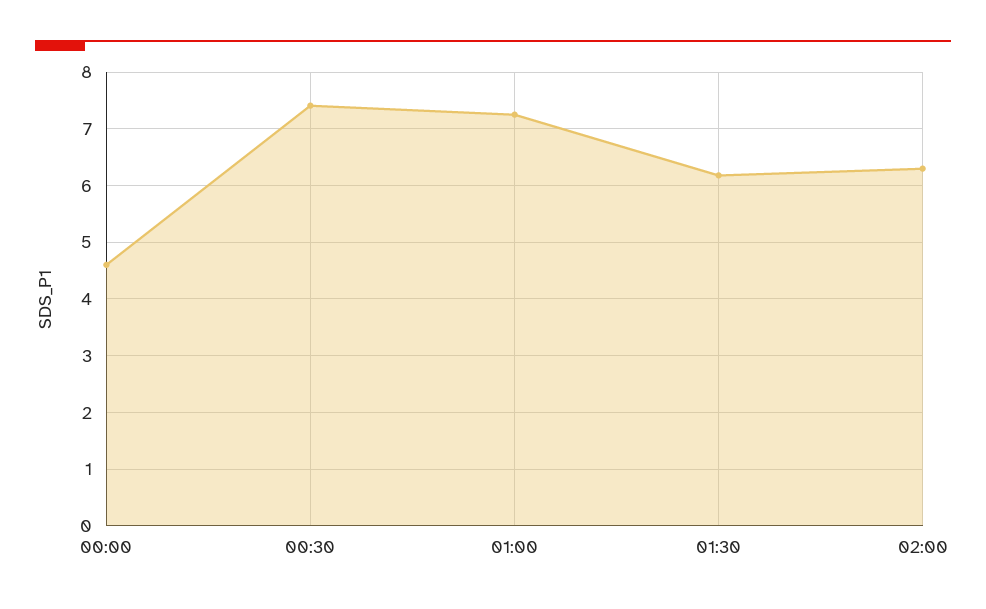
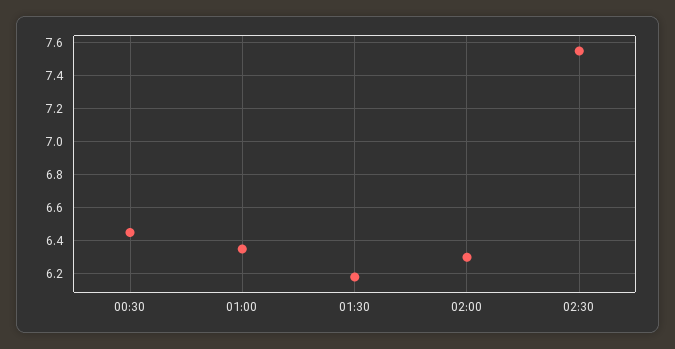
00:00: 4.6 -> none
00:30: 7.4 -> 6.45
01:00: 7.2 -> 6.35
02:30: none -> 7.55

